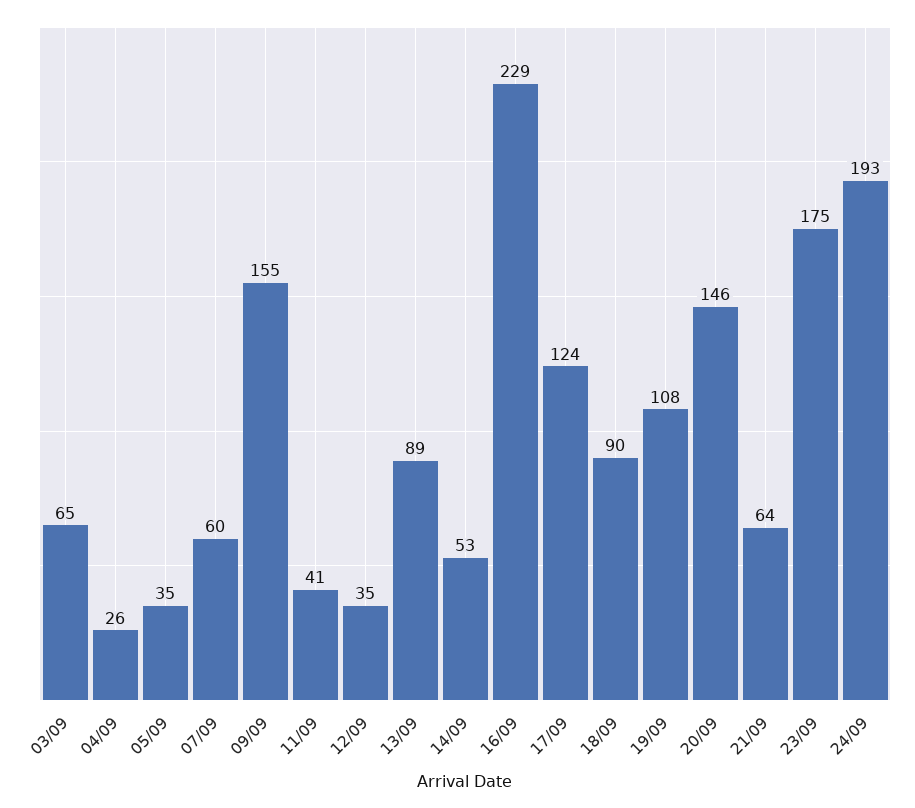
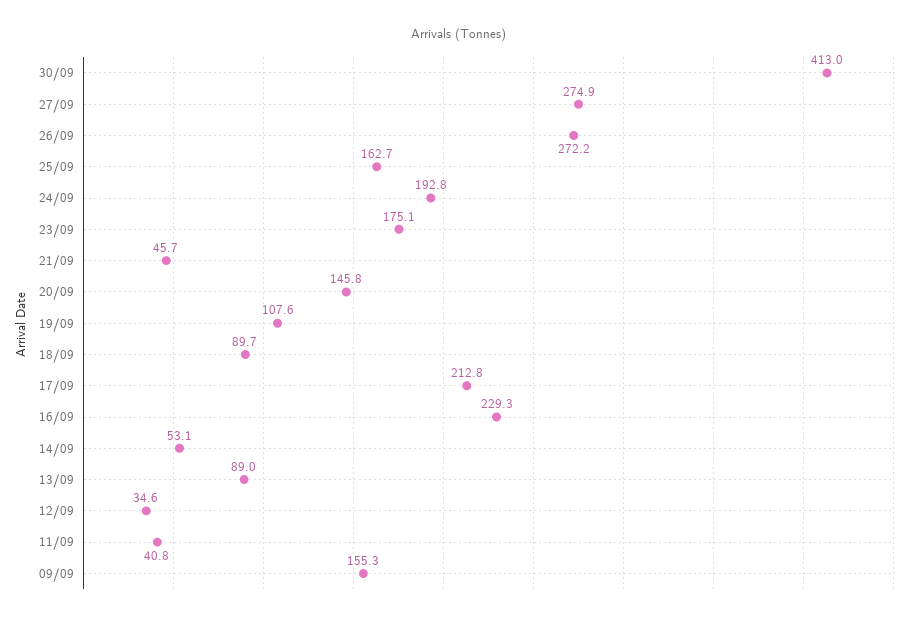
03/09: 65 -> none
04/09: 26 -> none
05/09: 35 -> none
07/09: 60 -> none
17/09: 124 -> 212.8
21/09: 64 -> 45.7
30/09: none -> 413
27/09: none -> 274.9
26/09: none -> 272.2
25/09: none -> 162.7

